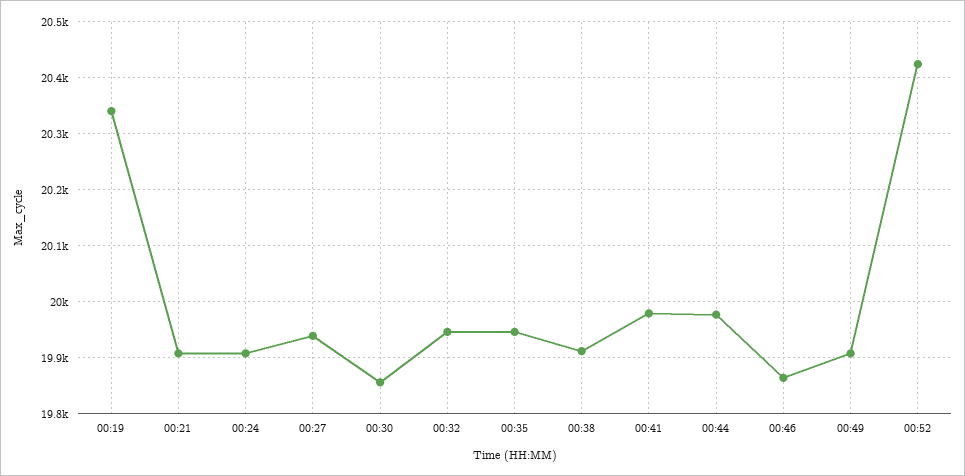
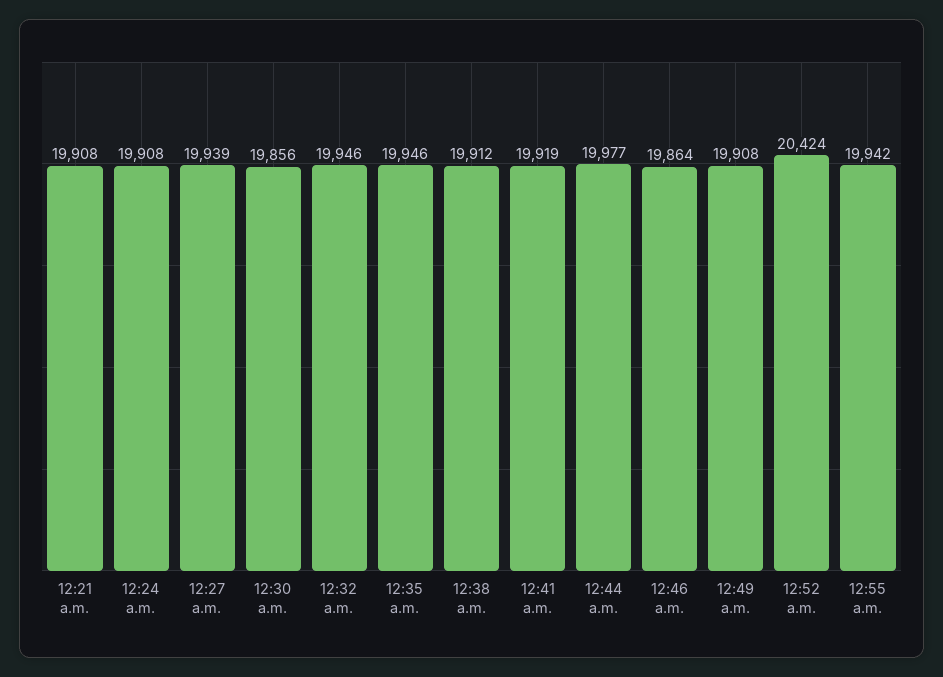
00:19: 20340 -> none
00:41: 19980 -> 19919
12:55 a.m.: none -> 19942

